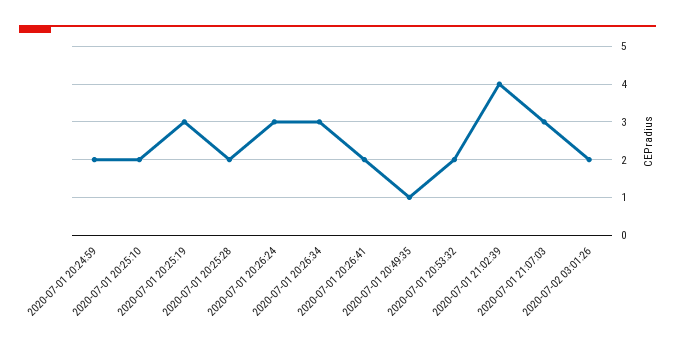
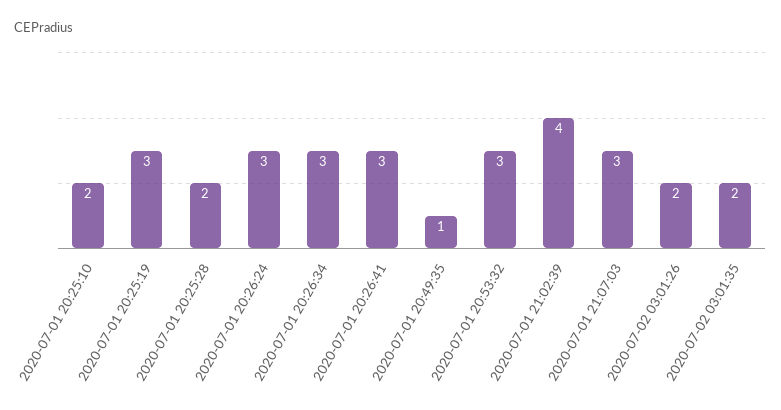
2020-07-01 20:24:59: 2 -> none
2020-07-01 20:26:41: 2 -> 3
2020-07-01 20:53:32: 2 -> 3
2020-07-02 03:01:35: none -> 2

